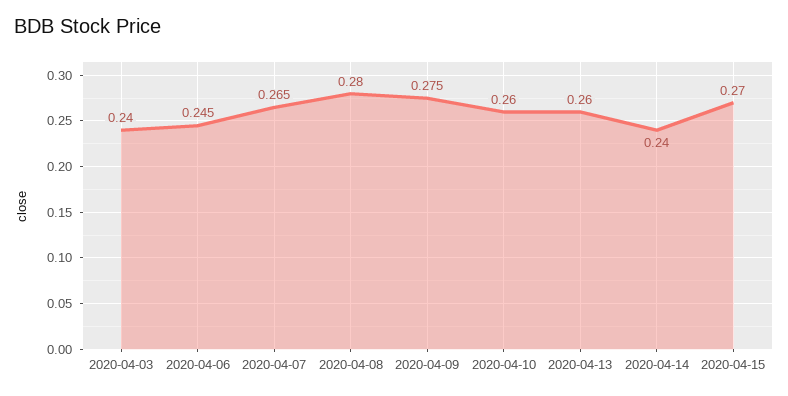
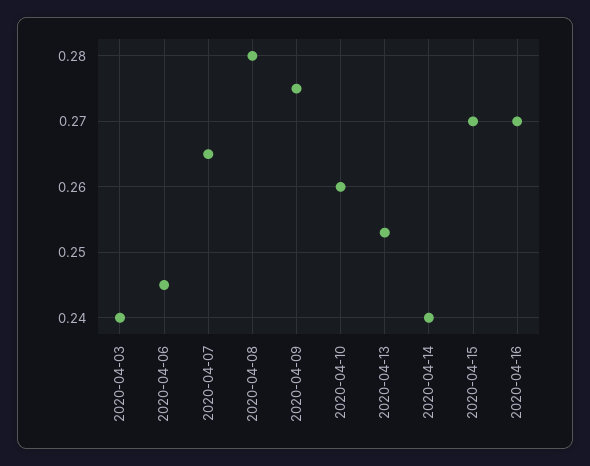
2020-04-13: 0.26 -> 0.253
2020-04-16: none -> 0.27

